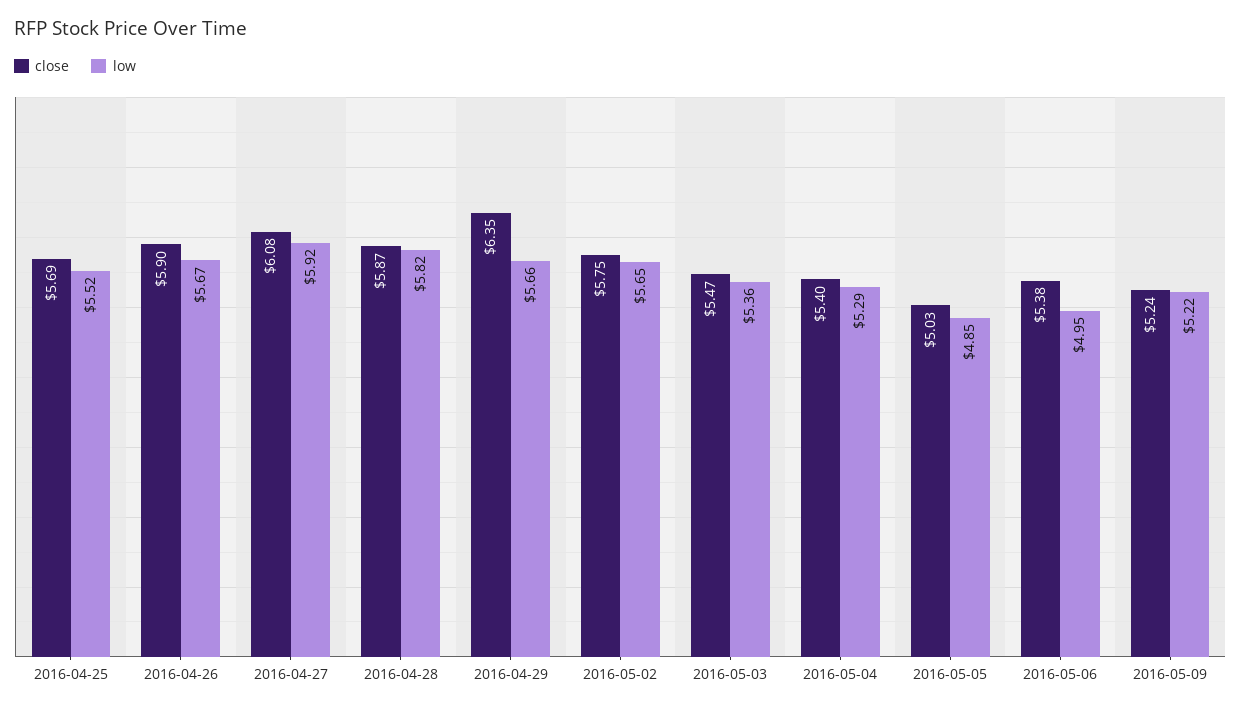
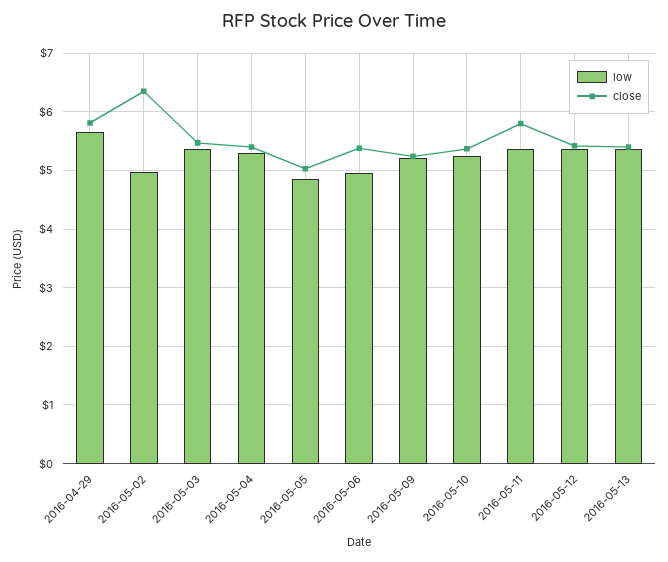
close, 2016-04-25: 5.69 -> none
low, 2016-04-25: 5.52 -> none
close, 2016-04-26: 5.9 -> none
low, 2016-04-26: 5.67 -> none
close, 2016-04-27: 6.08 -> none
low, 2016-04-27: 5.92 -> none
close, 2016-04-28: 5.87 -> none
low, 2016-04-28: 5.82 -> none
close, 2016-04-29: 6.35 -> 5.8
close, 2016-05-02: 5.75 -> 6.4
low, 2016-05-02: 5.65 -> 5
low, 2016-05-10: none -> 5.2
close, 2016-05-10: none -> 5.4
low, 2016-05-11: none -> 5.4
close, 2016-05-11: none -> 5.8
low, 2016-05-12: none -> 5.4
close, 2016-05-12: none -> 5.4
low, 2016-05-13: none -> 5.4
close, 2016-05-13: none -> 5.4

